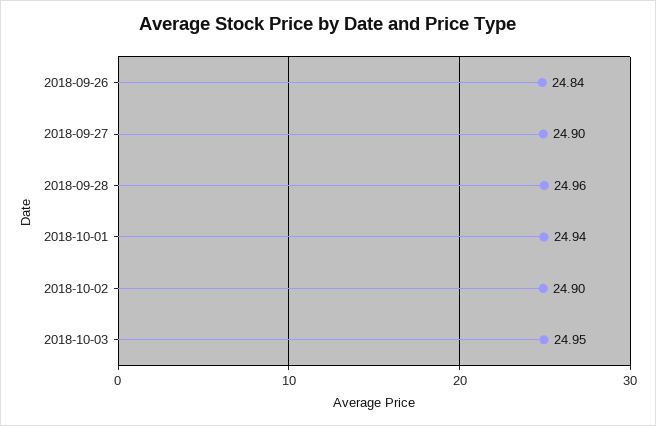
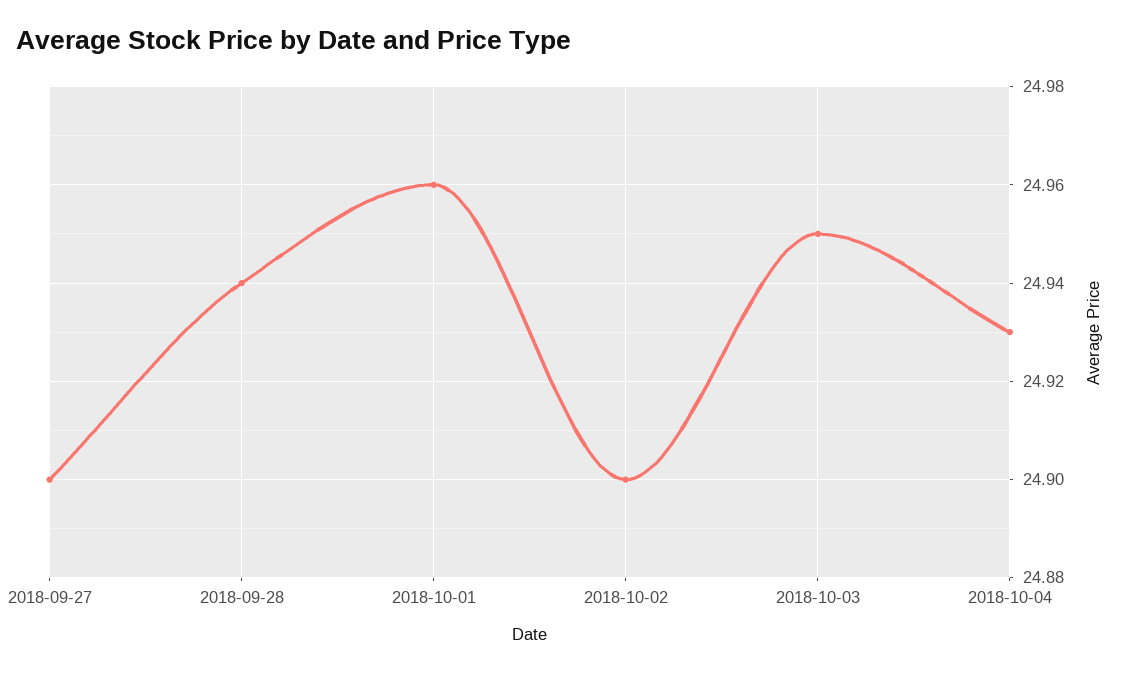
2018-09-26: 24.84 -> none
2018-09-28: 24.96 -> 24.94
2018-10-01: 24.94 -> 24.96
2018-10-04: none -> 24.93

